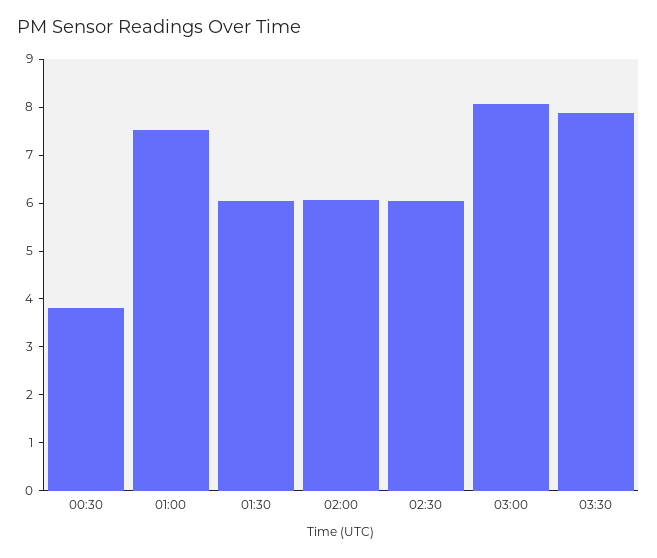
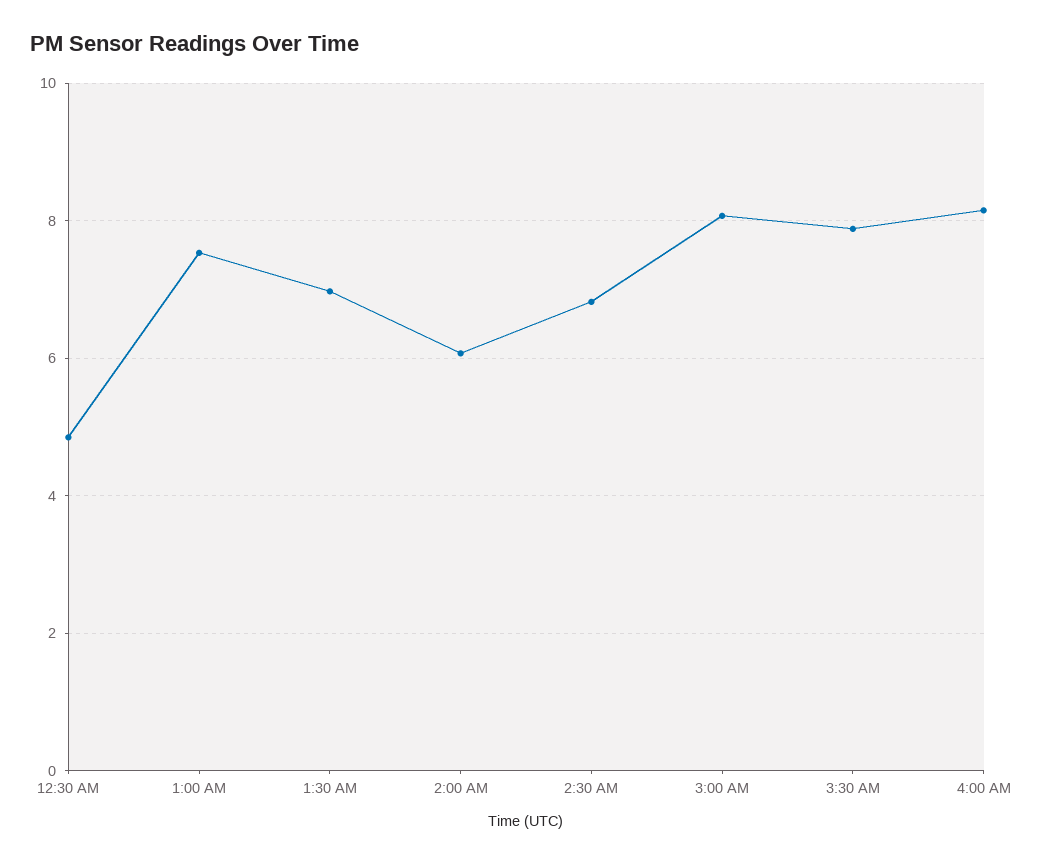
00:30: 3.8 -> 4.8
01:30: 6 -> 7
02:30: 6 -> 6.8
4:00 AM: none -> 8.2

